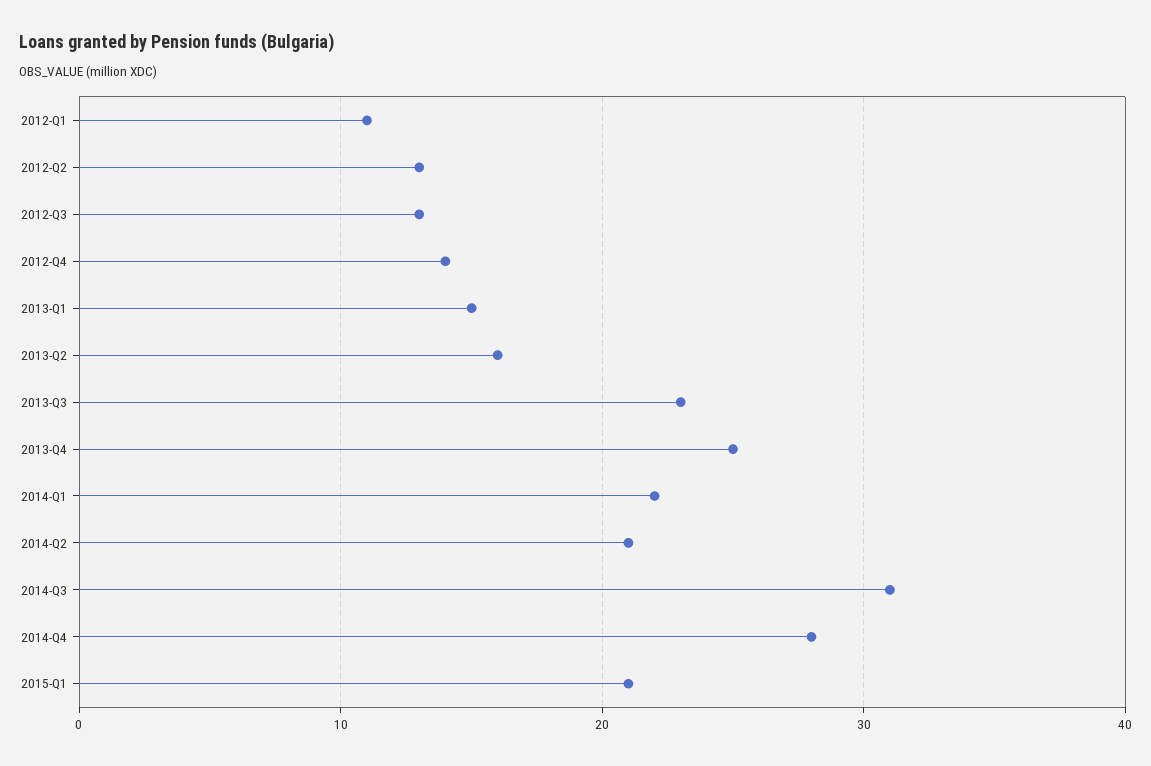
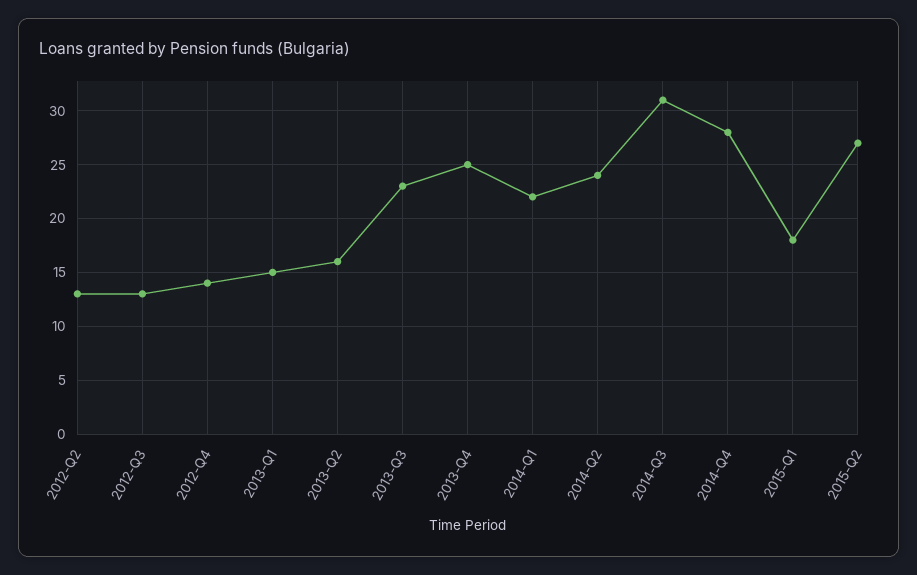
2012-Q1: 11 -> none
2014-Q2: 21 -> 24
2015-Q1: 21 -> 18
2015-Q2: none -> 27

